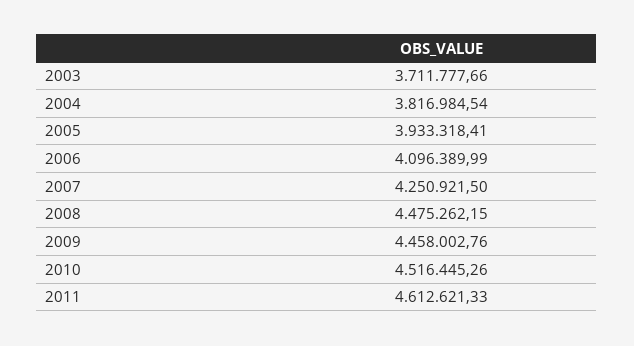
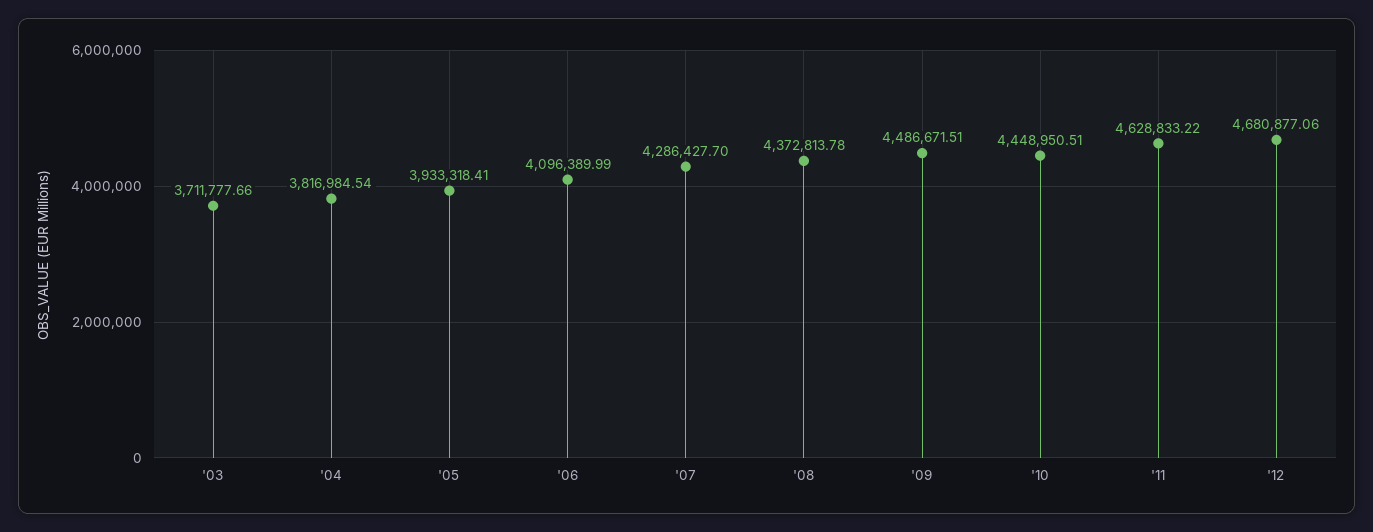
2007: 4250921.5 -> 4286427.7
2008: 4475262.15 -> 4372813.78
2009: 4458002.76 -> 4486671.51
2010: 4516445.26 -> 4448950.51
2011: 4612621.33 -> 4628833.22
'12: none -> 4680877.06

